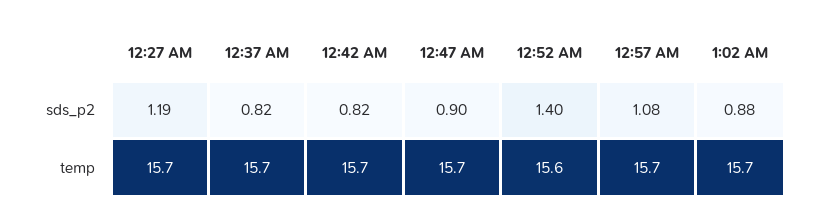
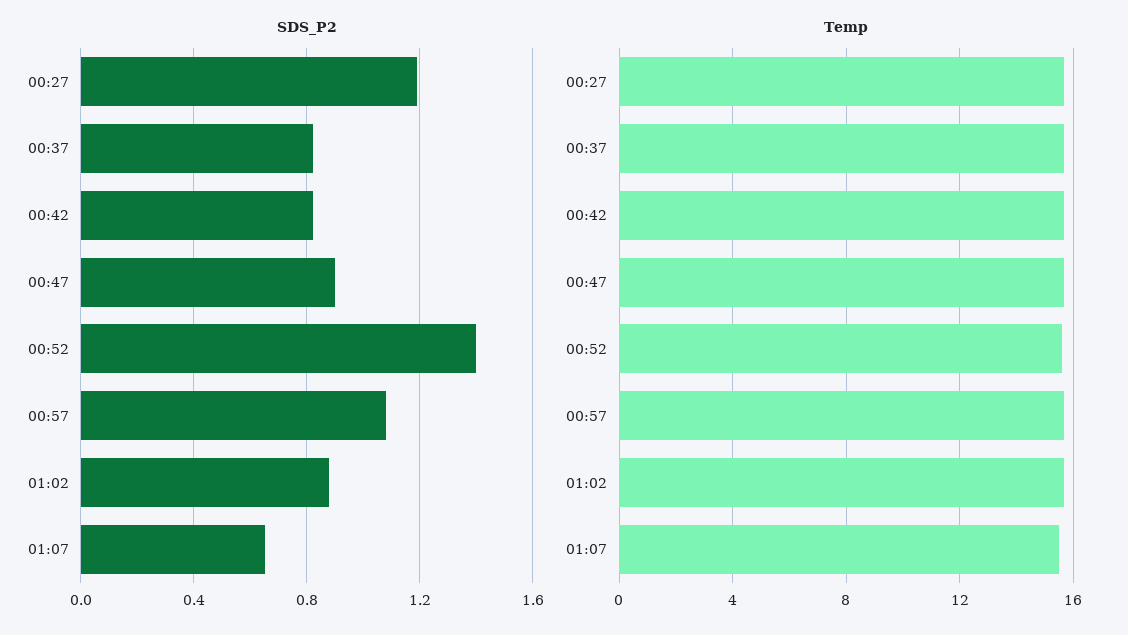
sds_p2, 01:07: none -> 0.65
temp, 01:07: none -> 15.5

